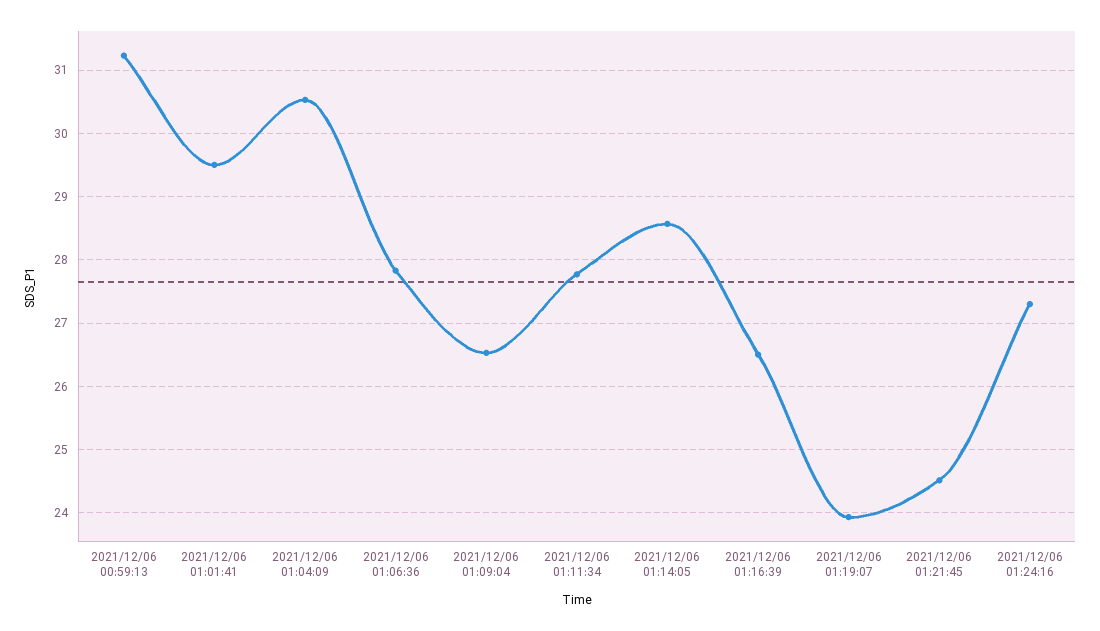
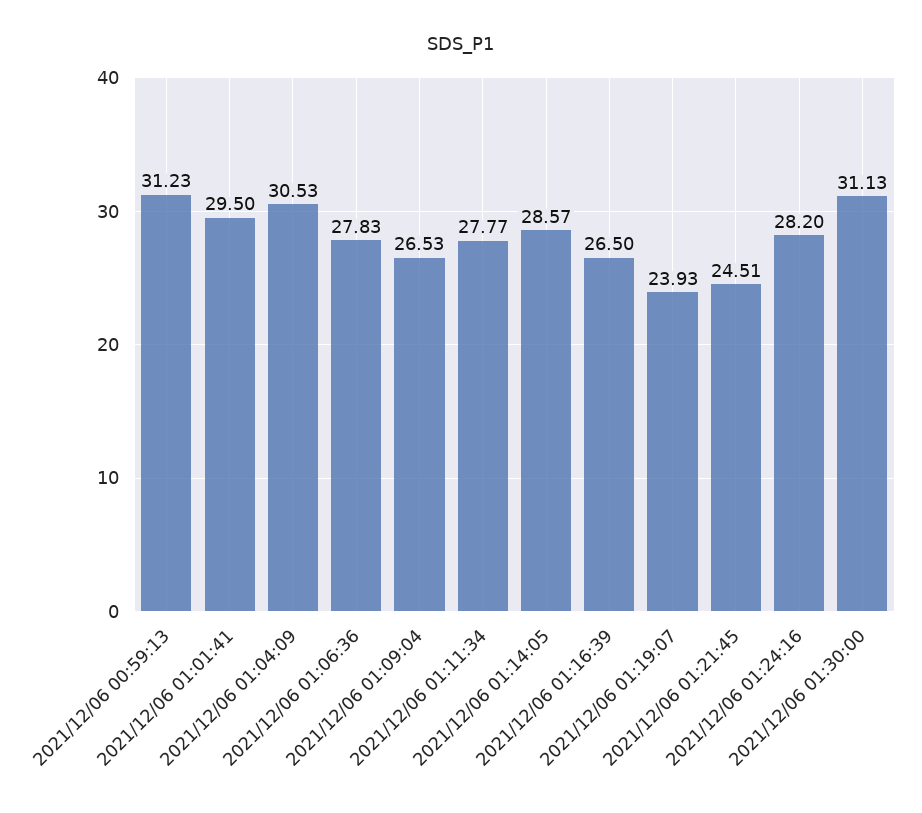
2021/12/06 01:24:16: 27.3 -> 28.2
2021/12/06 01:30:00: none -> 31.13

